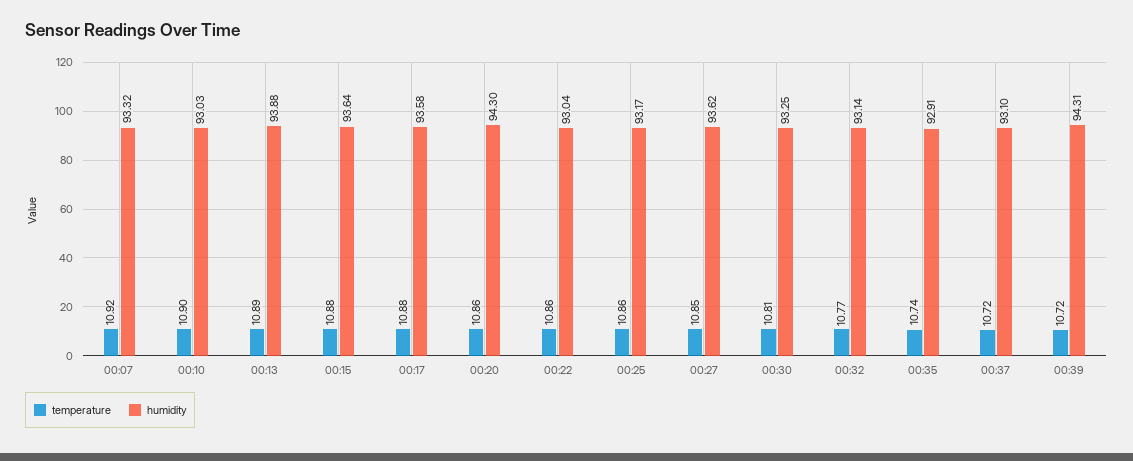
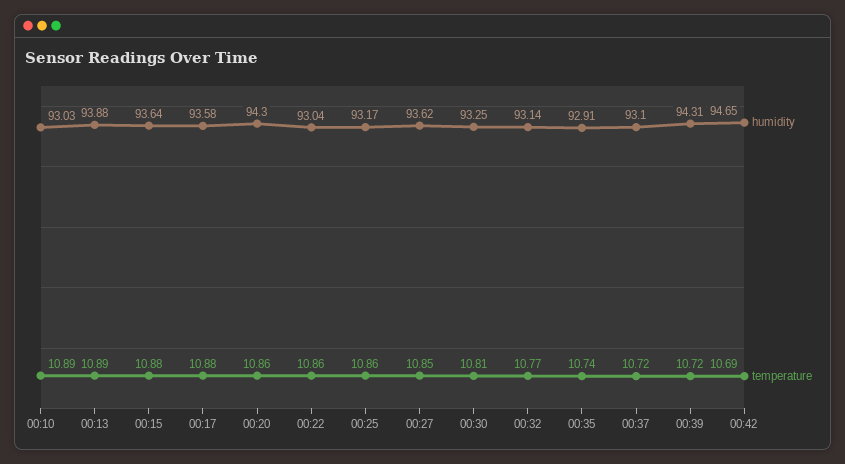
temperature, 00:07: 10.92 -> none
humidity, 00:07: 93.32 -> none
temperature, 00:10: 10.9 -> 10.89
humidity, 00:42: none -> 94.65
temperature, 00:42: none -> 10.69

